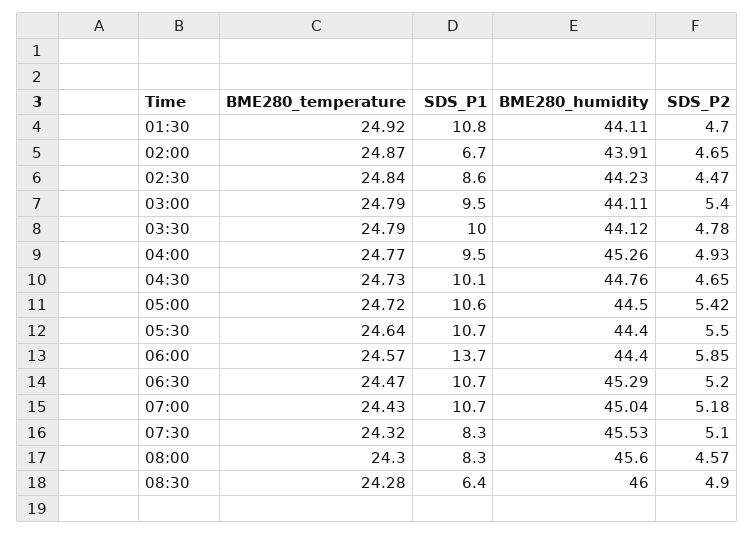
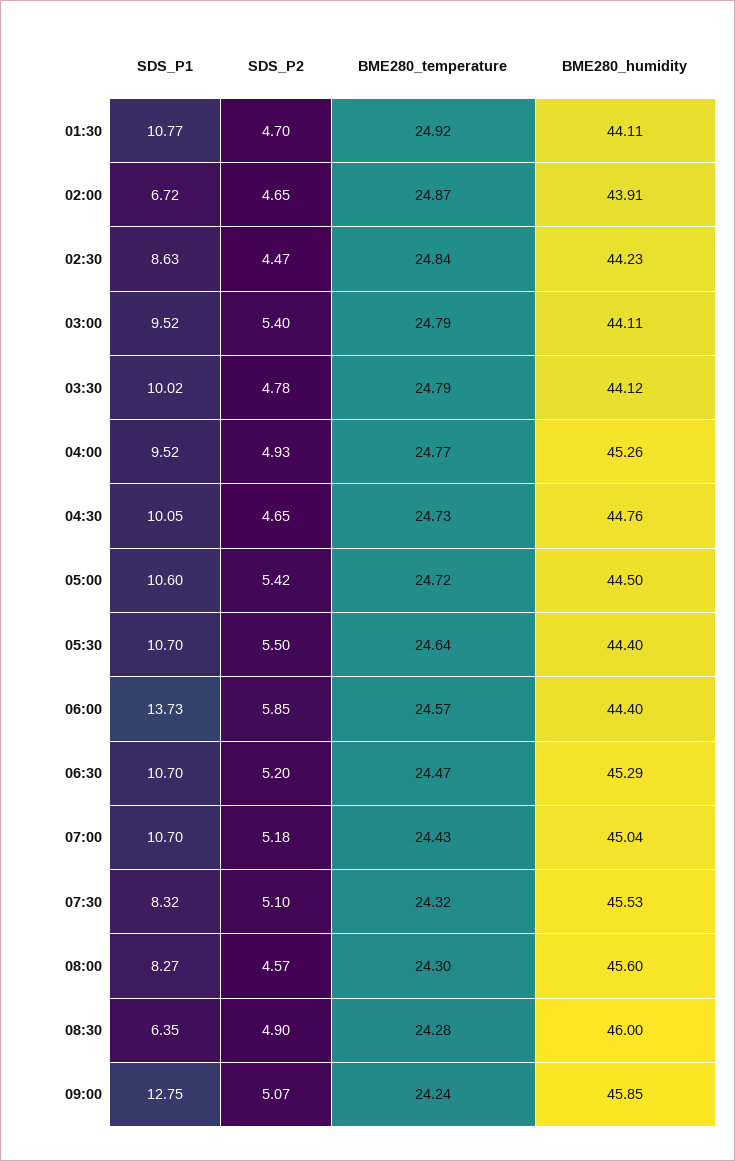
SDS_P1, 09:00: none -> 12.75
SDS_P2, 09:00: none -> 5.07
BME280_temperature, 09:00: none -> 24.24
BME280_humidity, 09:00: none -> 45.85

